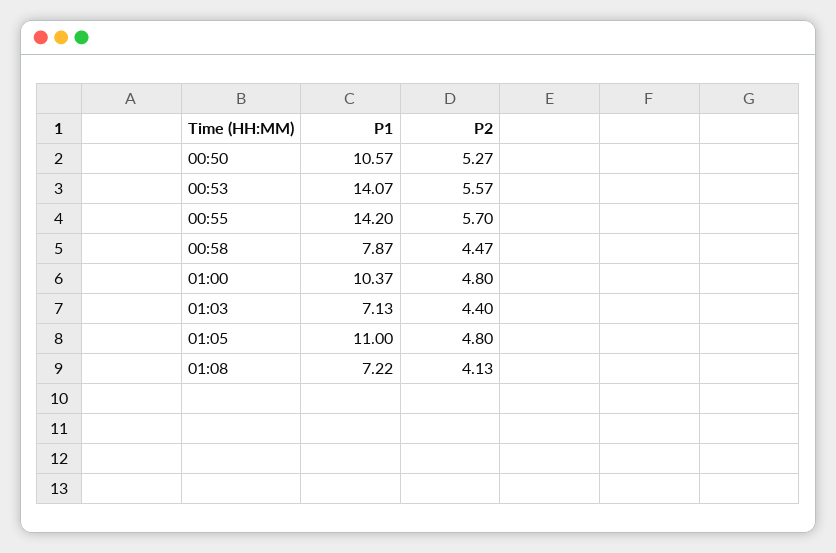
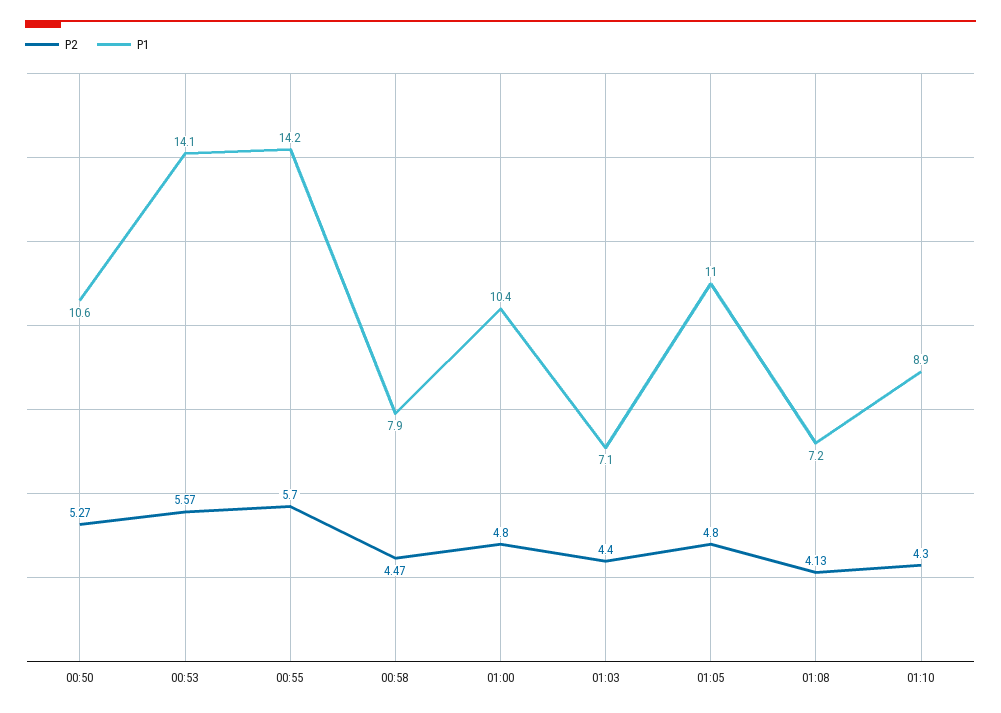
P2, 01:10: none -> 4.3
P1, 01:10: none -> 8.9

